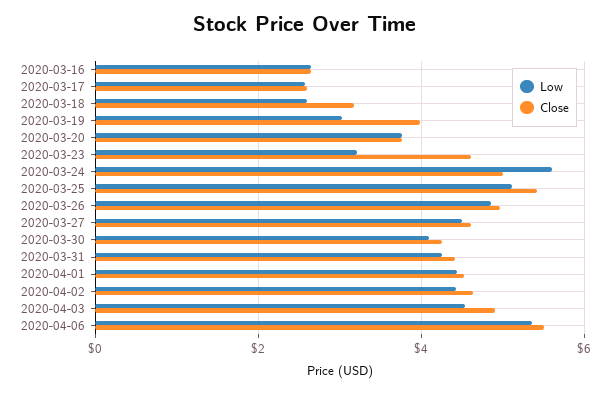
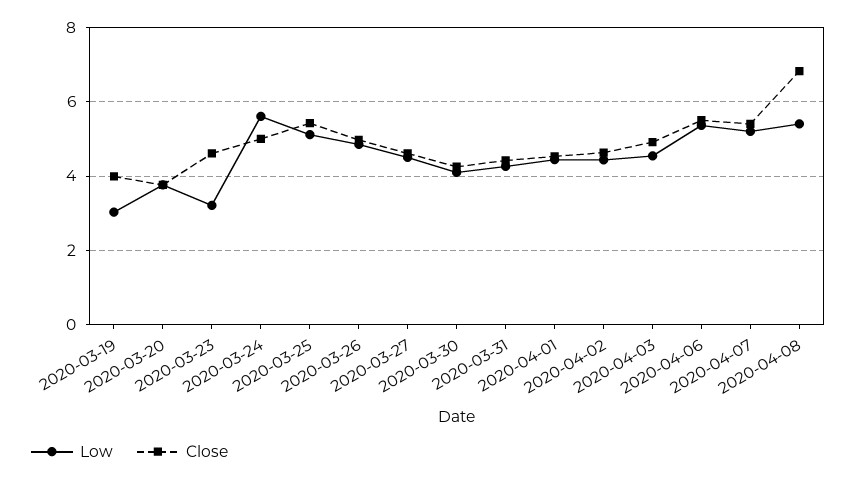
Low, 2020-03-16: 2.6 -> none
Close, 2020-03-16: 2.6 -> none
Low, 2020-03-17: 2.6 -> none
Close, 2020-03-17: 2.6 -> none
Low, 2020-03-18: 2.6 -> none
Close, 2020-03-18: 3.2 -> none
Low, 2020-04-07: none -> 5.2
Close, 2020-04-07: none -> 5.4
Low, 2020-04-08: none -> 5.4
Close, 2020-04-08: none -> 6.8

